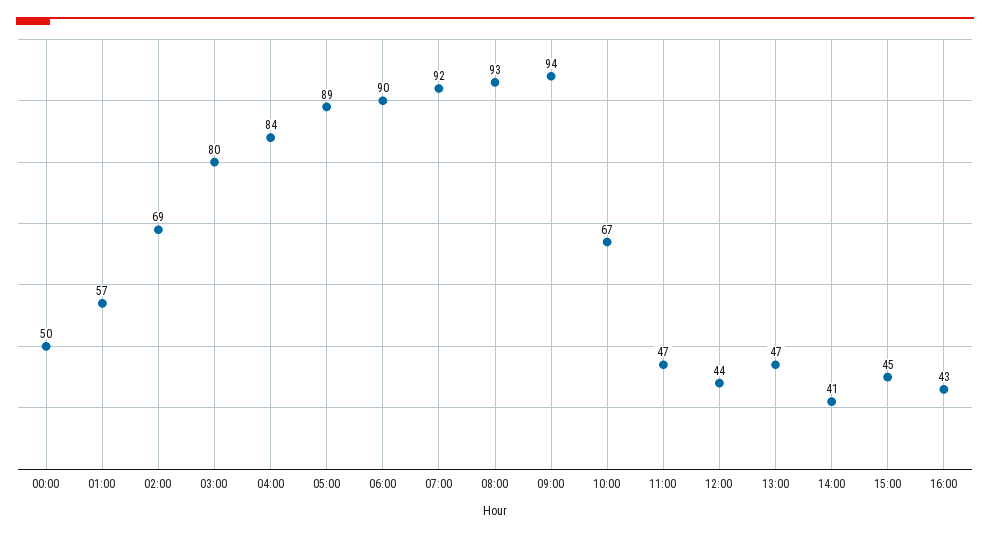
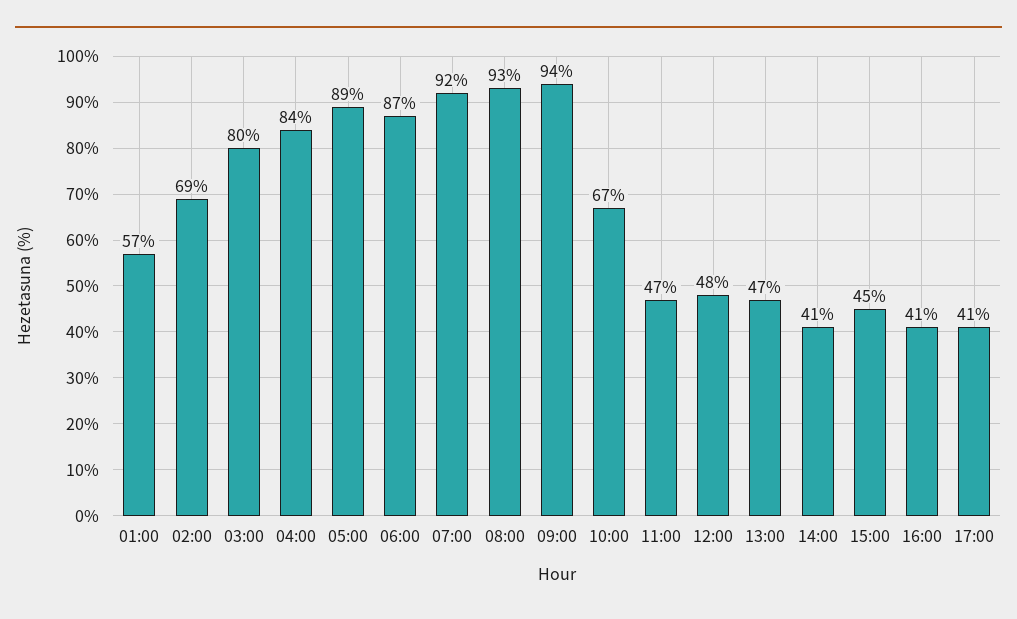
00:00: 50 -> none
06:00: 90 -> 87
12:00: 44 -> 48
16:00: 43 -> 41
17:00: none -> 41

